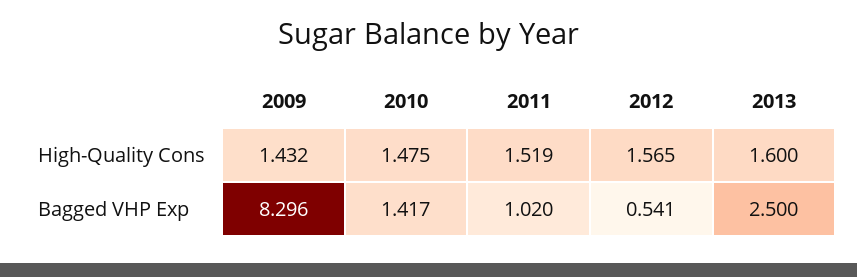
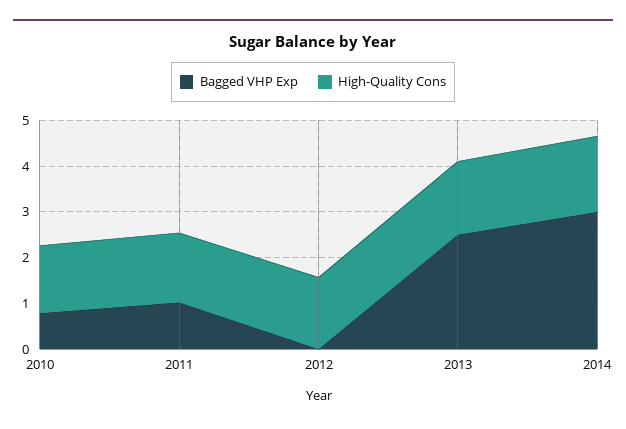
High-Quality Cons, 2009: 1.432 -> none
Bagged VHP Exp, 2009: 8.296 -> none
Bagged VHP Exp, 2010: 1.417 -> 0.8
Bagged VHP Exp, 2012: 0.541 -> 0
Bagged VHP Exp, 2014: none -> 3
High-Quality Cons, 2014: none -> 1.6

